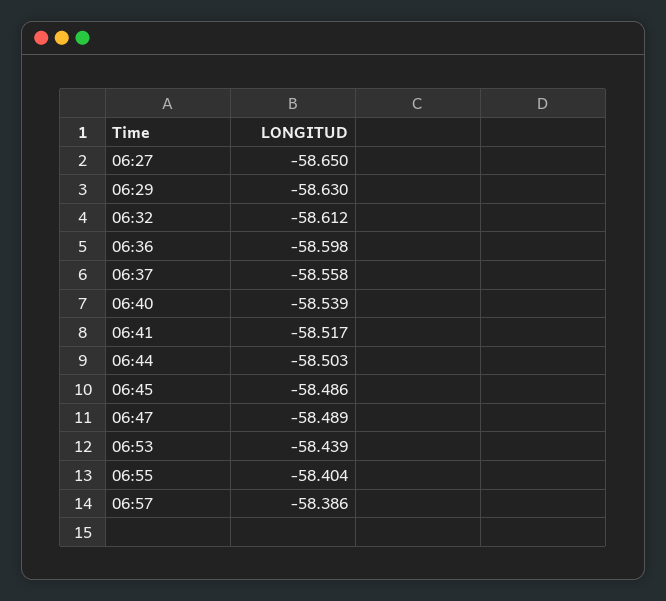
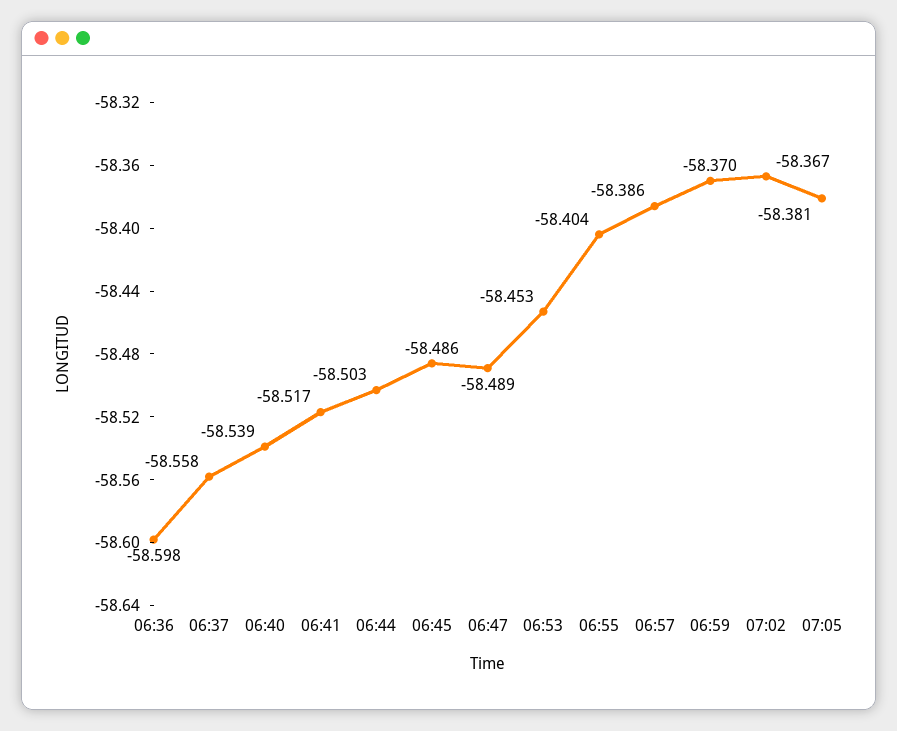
06:27: -58.65 -> none
06:29: -58.63 -> none
06:32: -58.612 -> none
06:53: -58.439 -> -58.453
06:59: none -> -58.37
07:02: none -> -58.367
07:05: none -> -58.381

